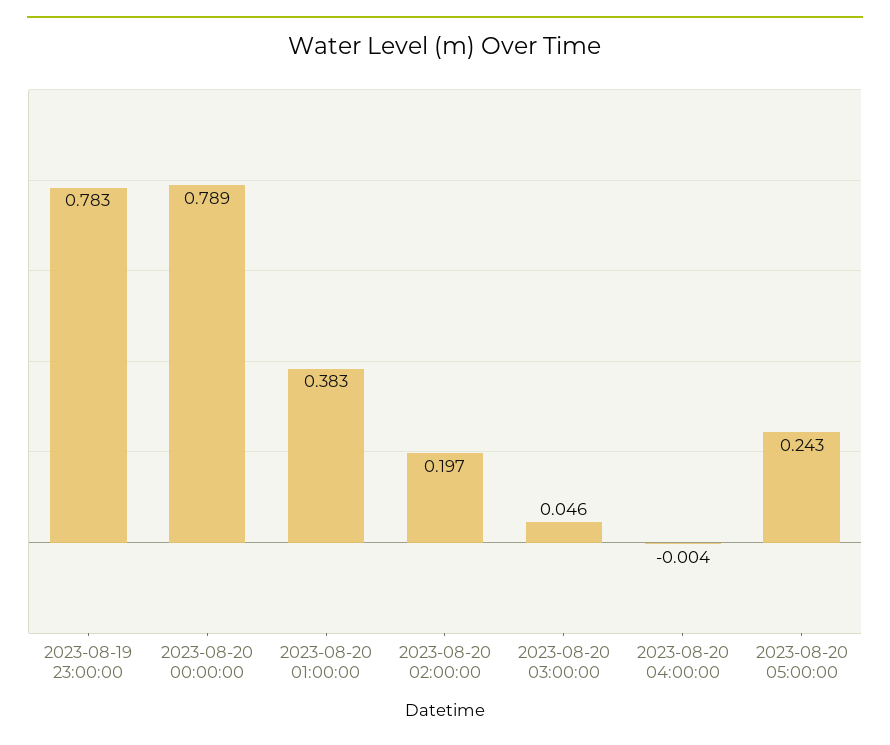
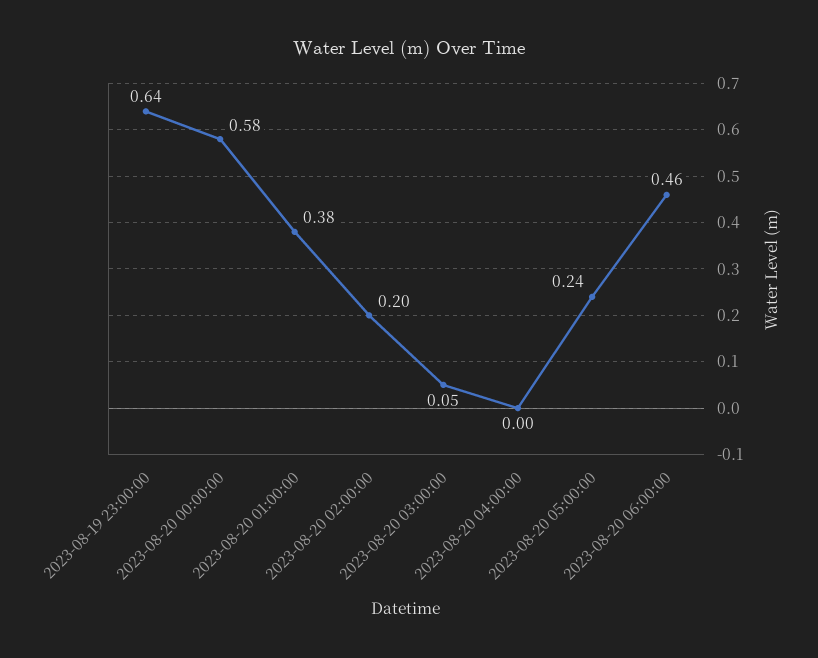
2023-08-19 23:00:00: 0.783 -> 0.64
2023-08-20 00:00:00: 0.789 -> 0.58
2023-08-20 06:00:00: none -> 0.46

